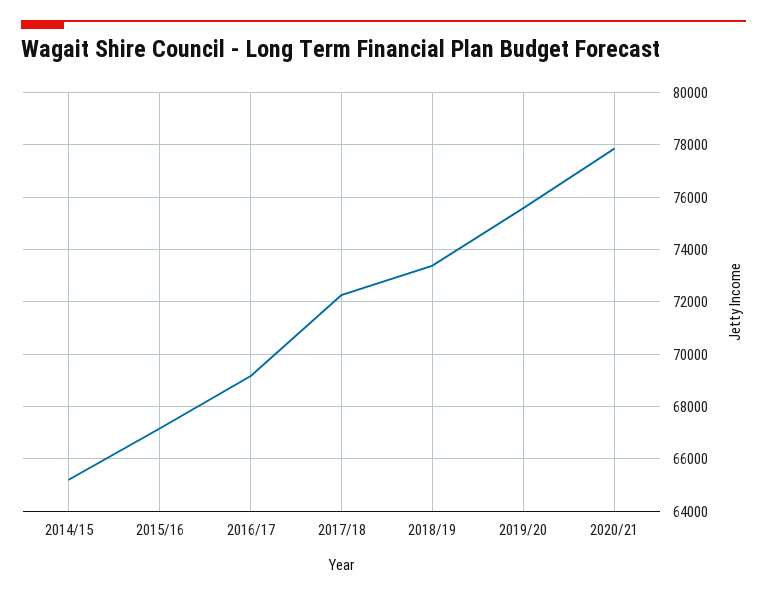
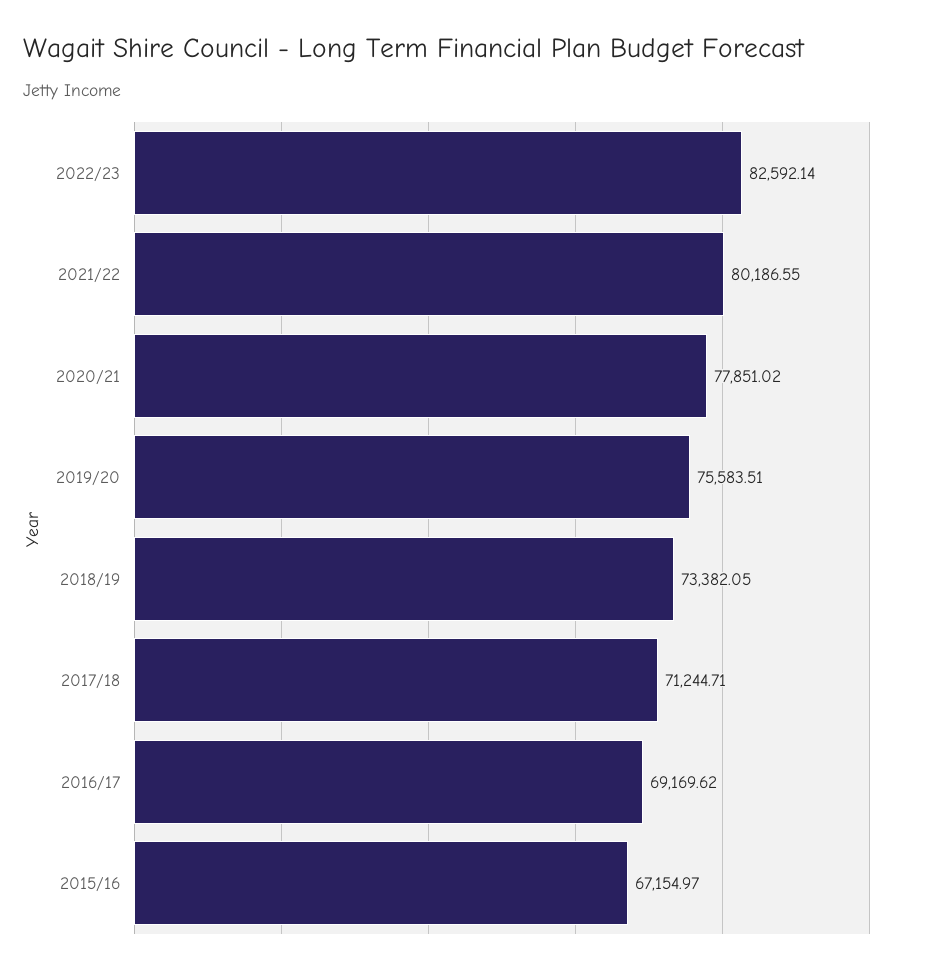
2014/15: 65250 -> none
2017/18: 72250 -> 71244.71
2022/23: none -> 82592.14
2021/22: none -> 80186.55

